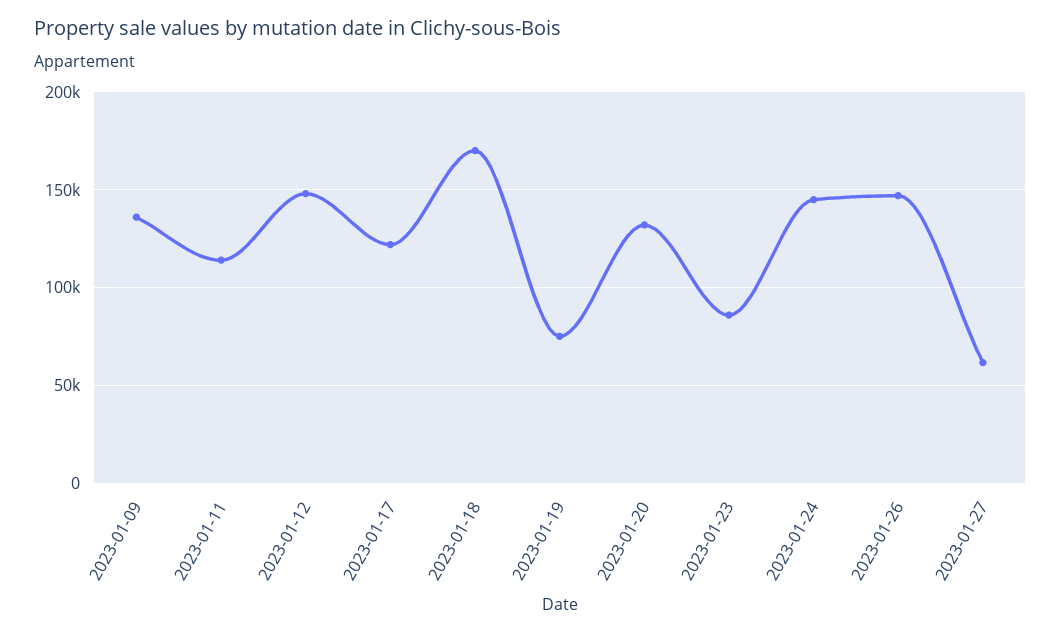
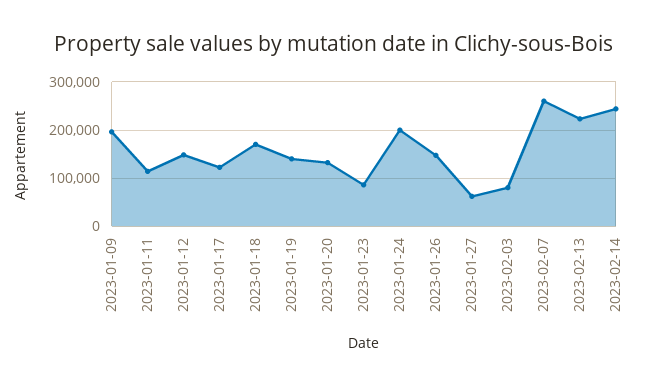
2023-01-09: 135000 -> 200000
2023-01-19: 75000 -> 140000
2023-01-24: 145000 -> 200000
2023-02-03: none -> 80000
2023-02-07: none -> 260000
2023-02-13: none -> 220000
2023-02-14: none -> 240000

